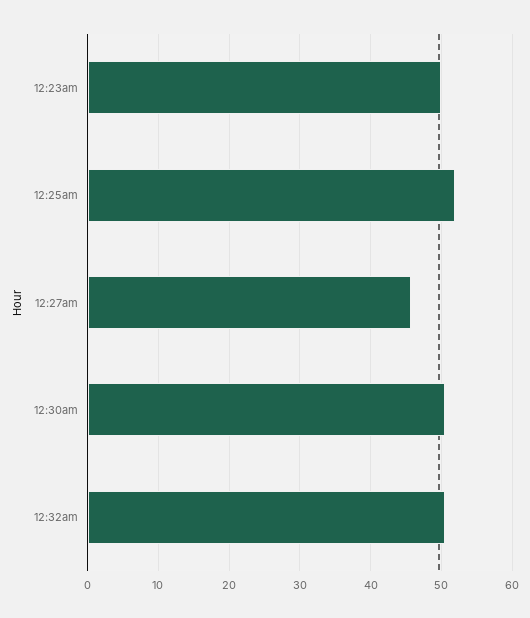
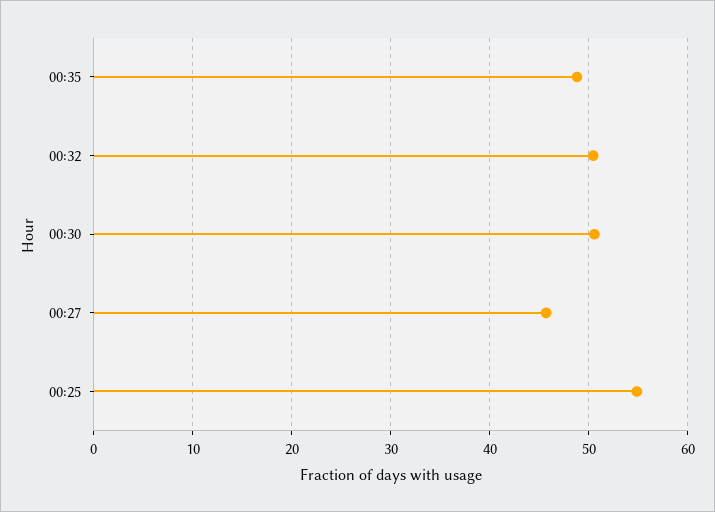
12:23am: 50 -> none
12:25am: 52 -> 55
00:35: none -> 49

